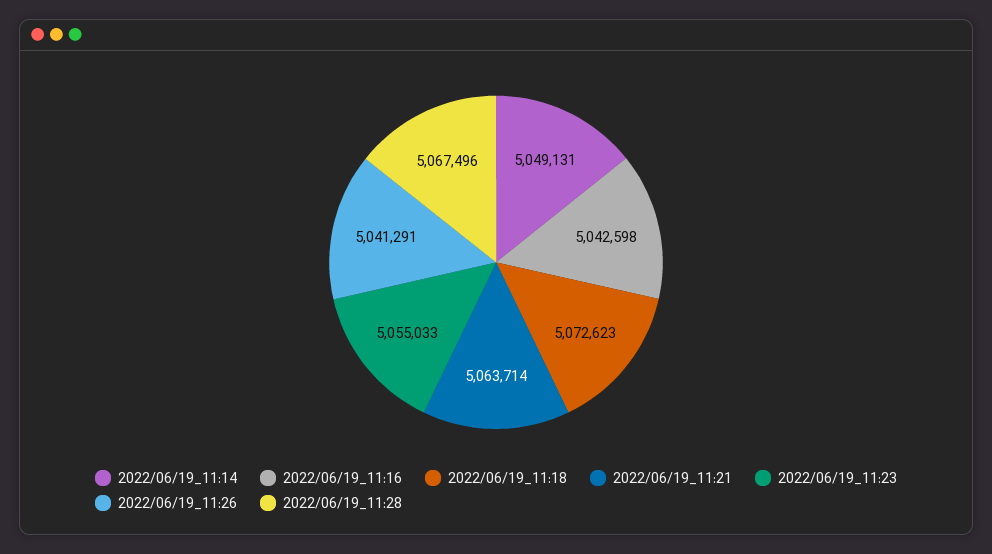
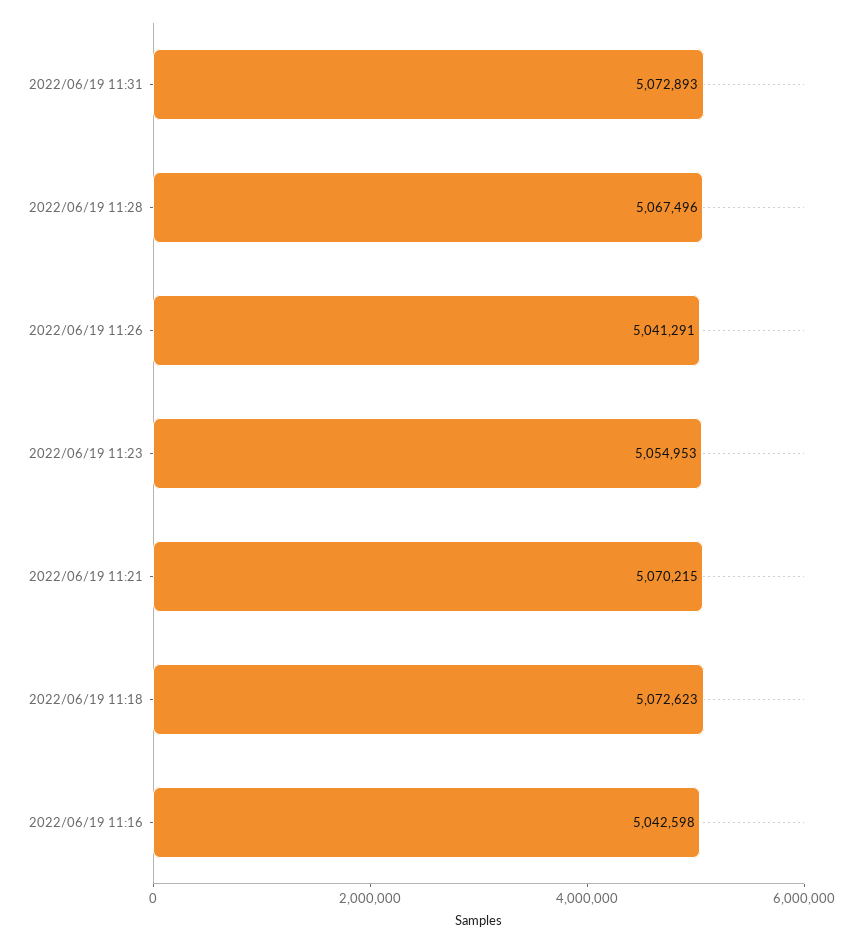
2022/06/19_11:14: 5049131 -> none
2022/06/19_11:21: 5063714 -> 5070215
2022/06/19_11:23: 5055033 -> 5054953
2022/06/19 11:31: none -> 5072893

